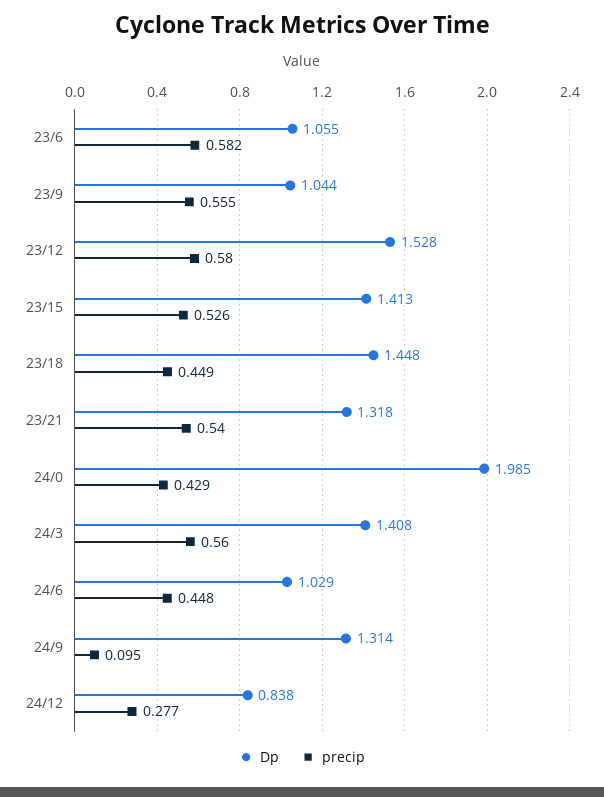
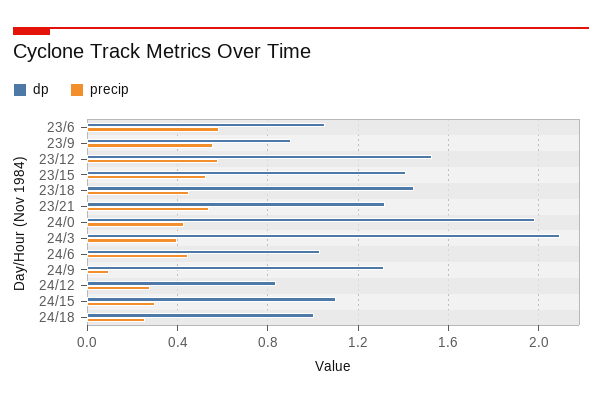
Dp, 23/9: 1.044 -> 0.9
Dp, 24/3: 1.408 -> 2.1
precip, 24/3: 0.56 -> 0.4
Dp, 24/15: none -> 1.1
precip, 24/15: none -> 0.3
Dp, 24/18: none -> 1
precip, 24/18: none -> 0.25

